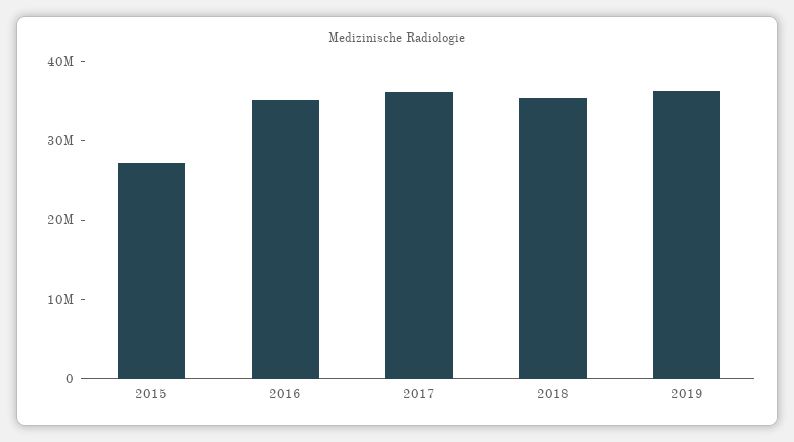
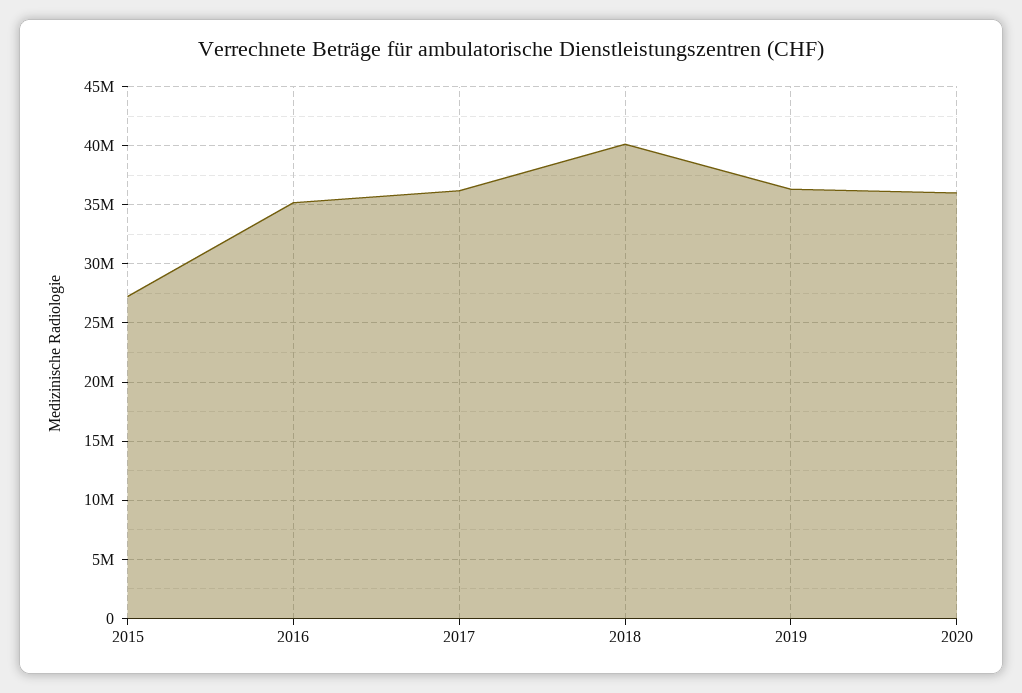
2018: 36000000 -> 40000000
2020: none -> 36000000

